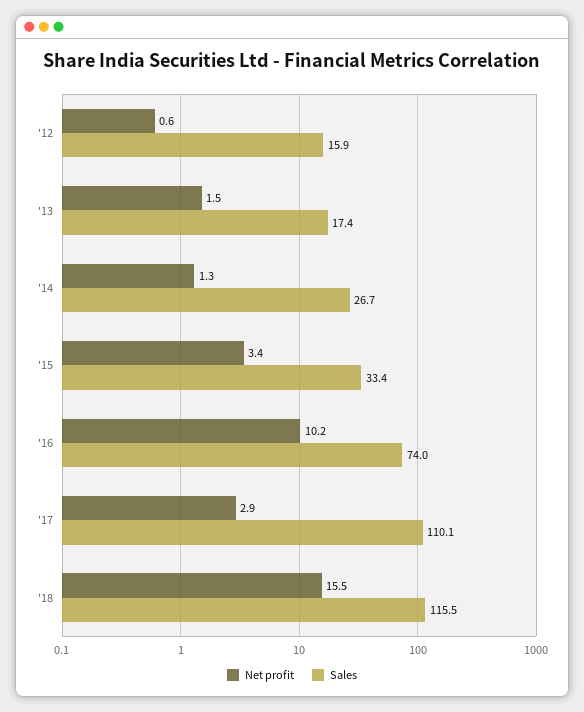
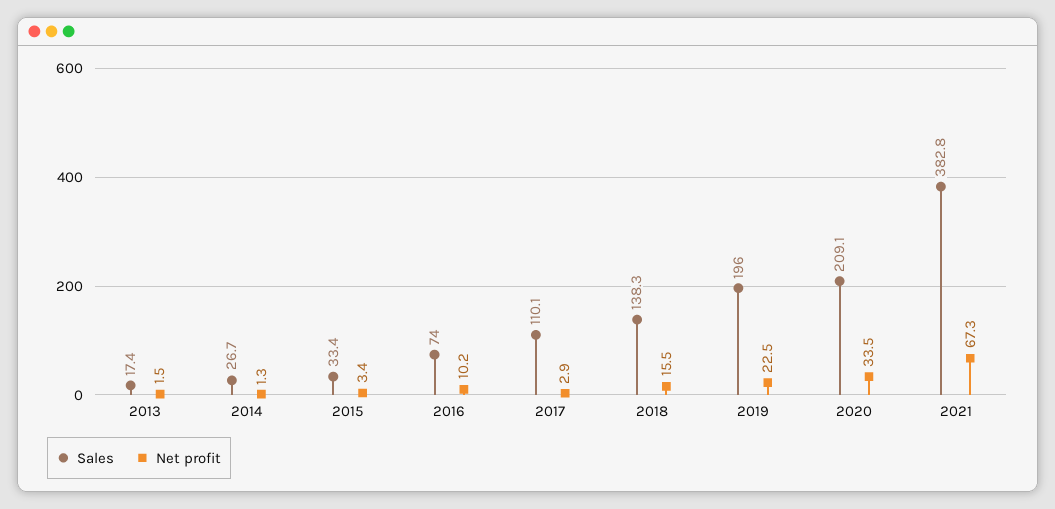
Net profit, '12: 0.6 -> none
Sales, '12: 15.9 -> none
Sales, '18: 115.5 -> 138.3
Sales, 2019: none -> 196
Net profit, 2019: none -> 22.5
Sales, 2020: none -> 209.1
Net profit, 2020: none -> 33.5
Sales, 2021: none -> 382.8
Net profit, 2021: none -> 67.3

